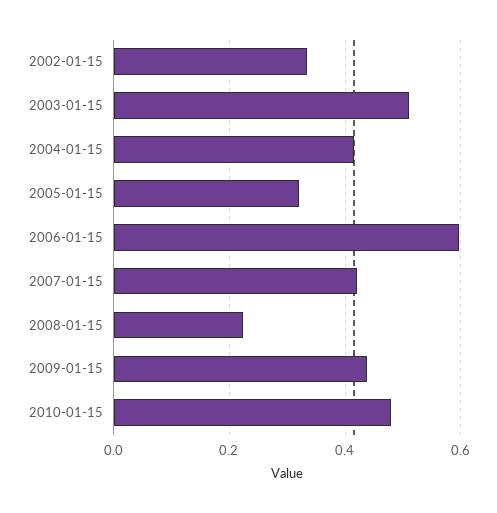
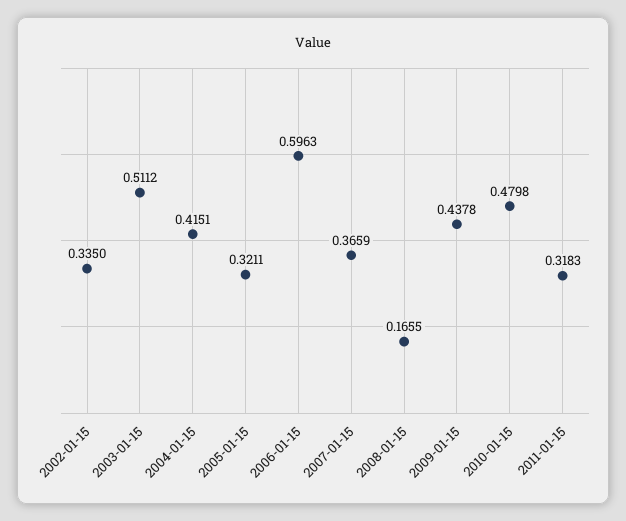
2007-01-15: 0.42 -> 0.3659
2008-01-15: 0.22 -> 0.1655
2011-01-15: none -> 0.3183

